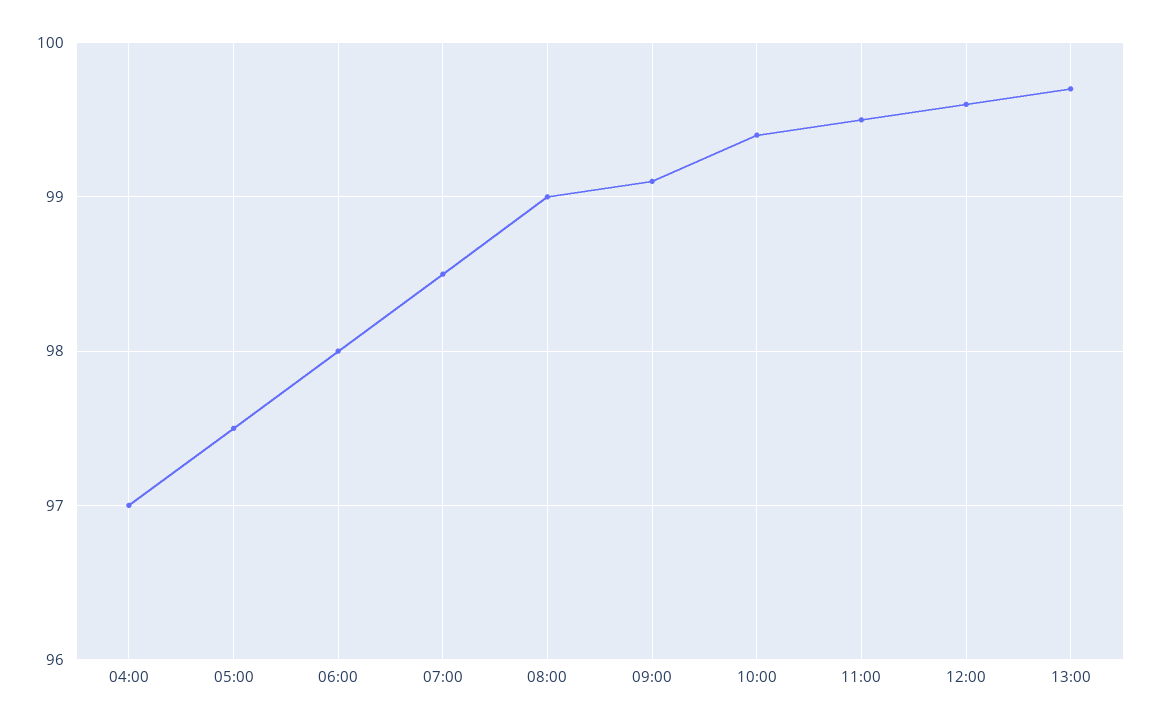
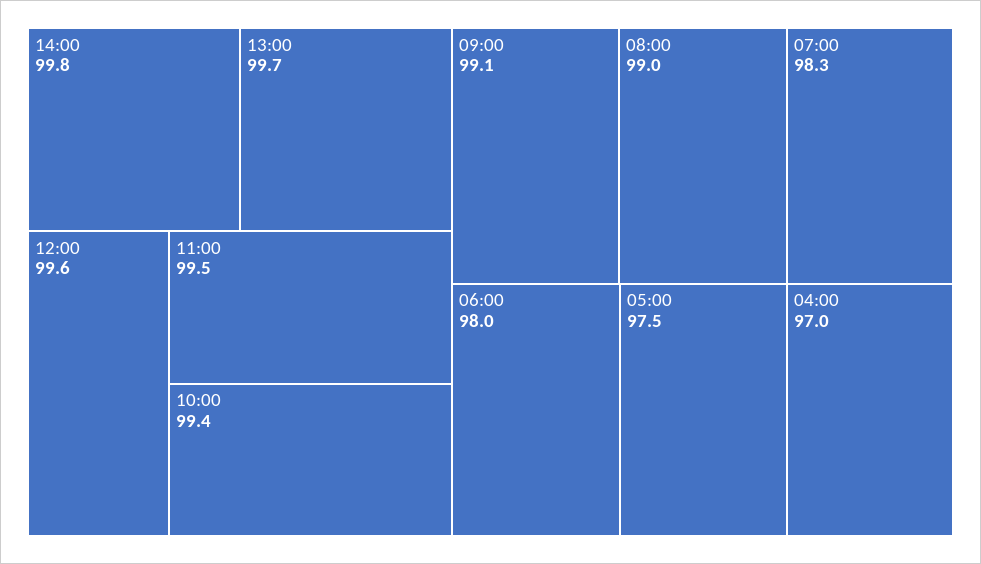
07:00: 98.5 -> 98.3
14:00: none -> 99.8

